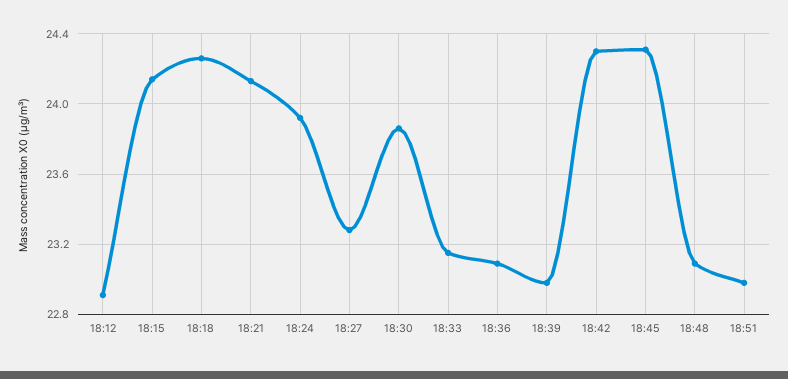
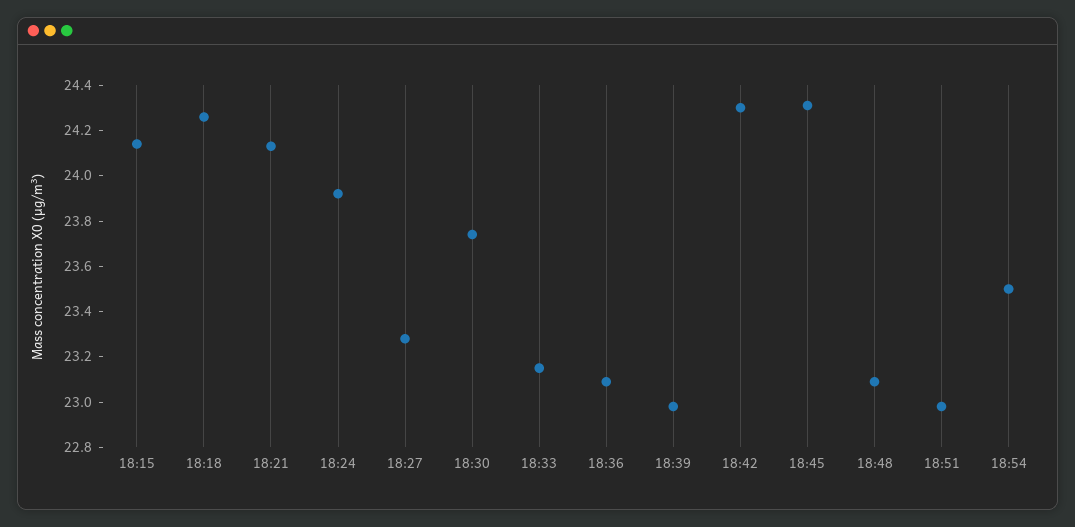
18:12: 22.9 -> none
18:30: 23.85 -> 23.75
18:54: none -> 23.5

